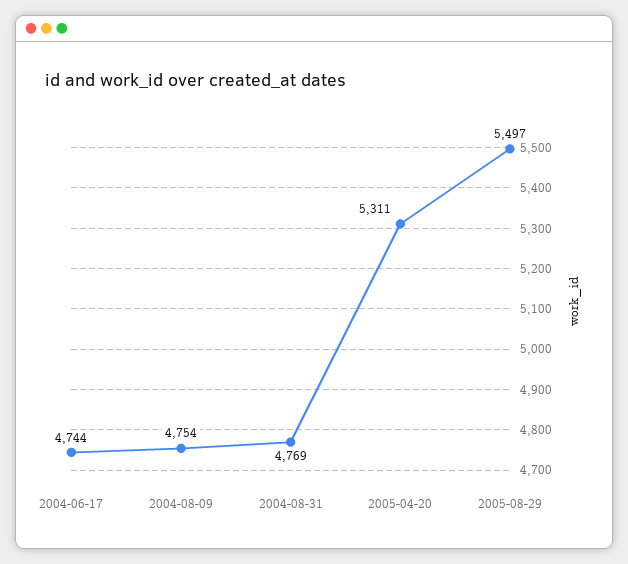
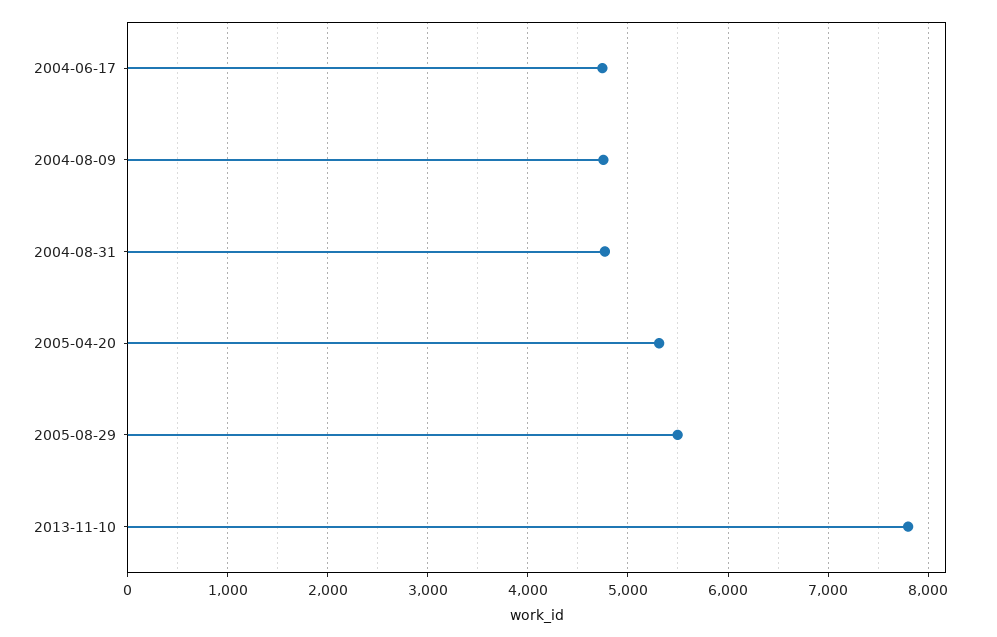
2013-11-10: none -> 7800

